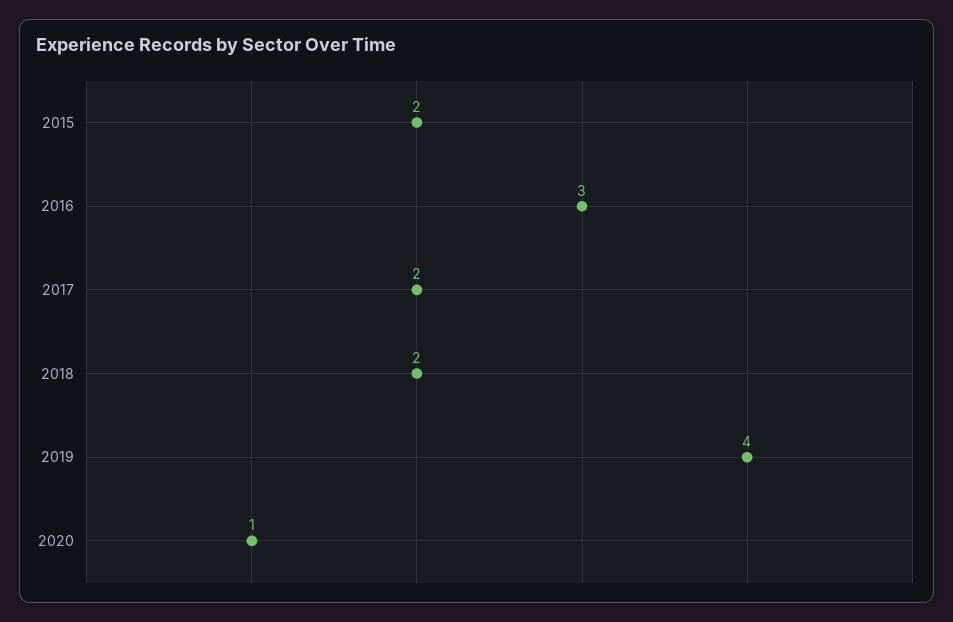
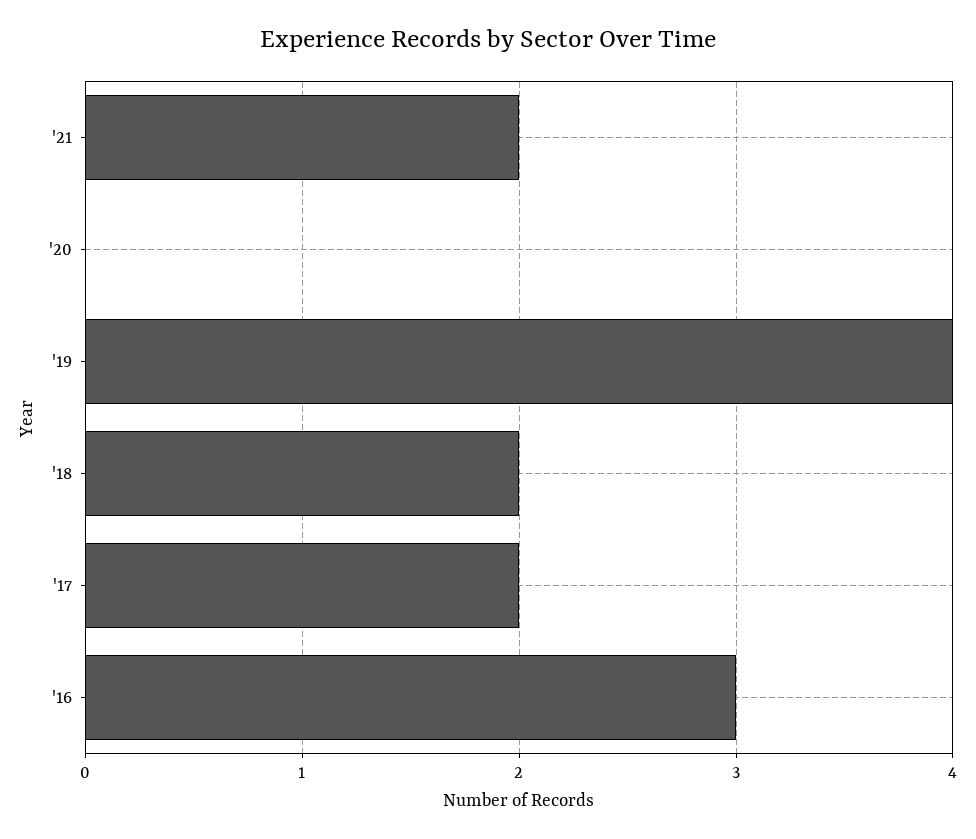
2015: 2 -> none
2020: 1 -> 0
'21: none -> 2

